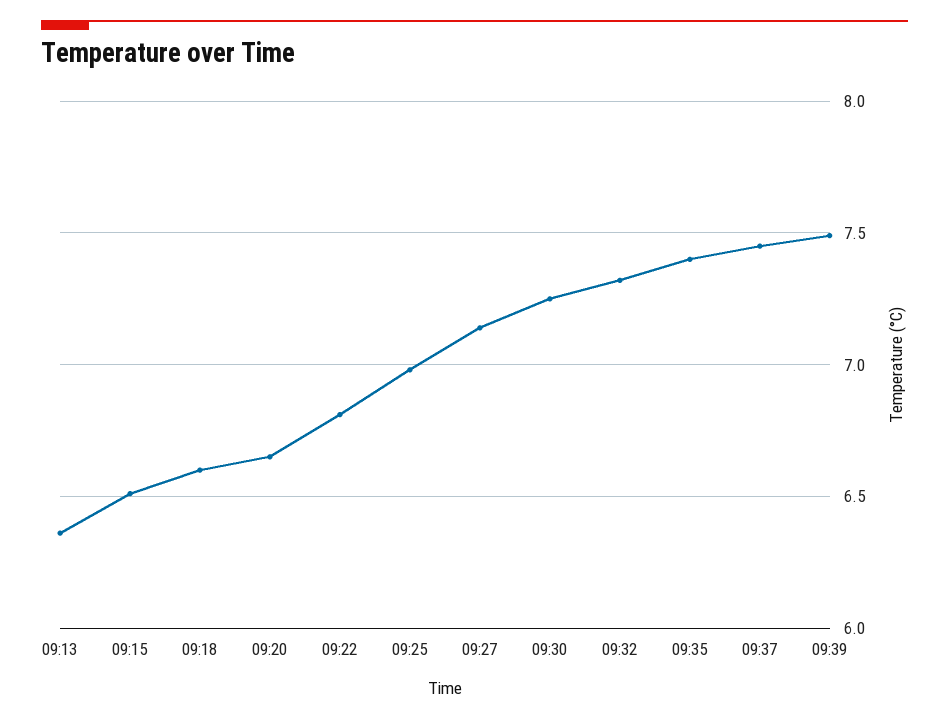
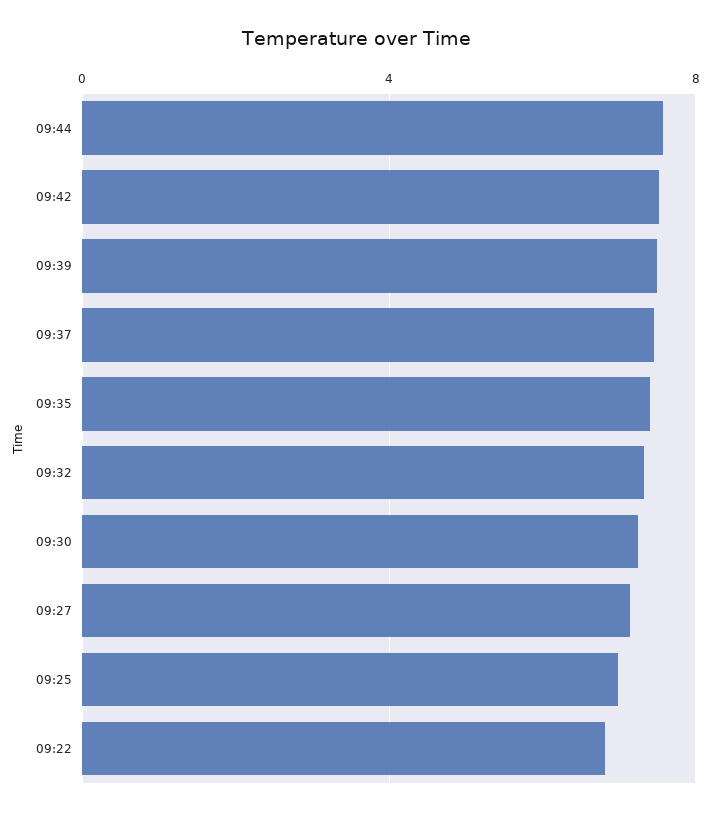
09:13: 6.35 -> none
09:15: 6.5 -> none
09:18: 6.6 -> none
09:20: 6.65 -> none
09:44: none -> 7.5
09:42: none -> 7.5

